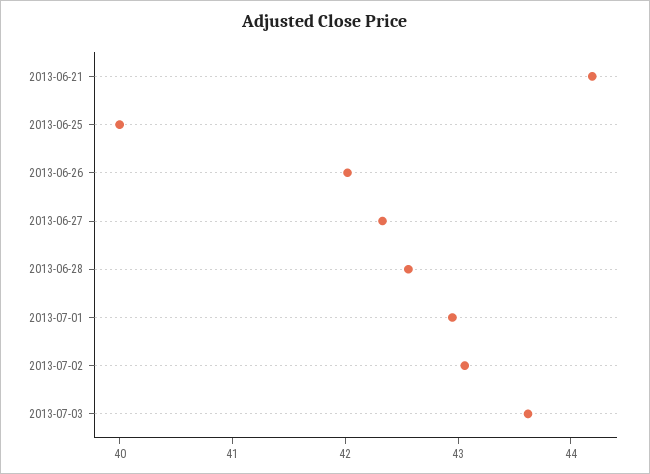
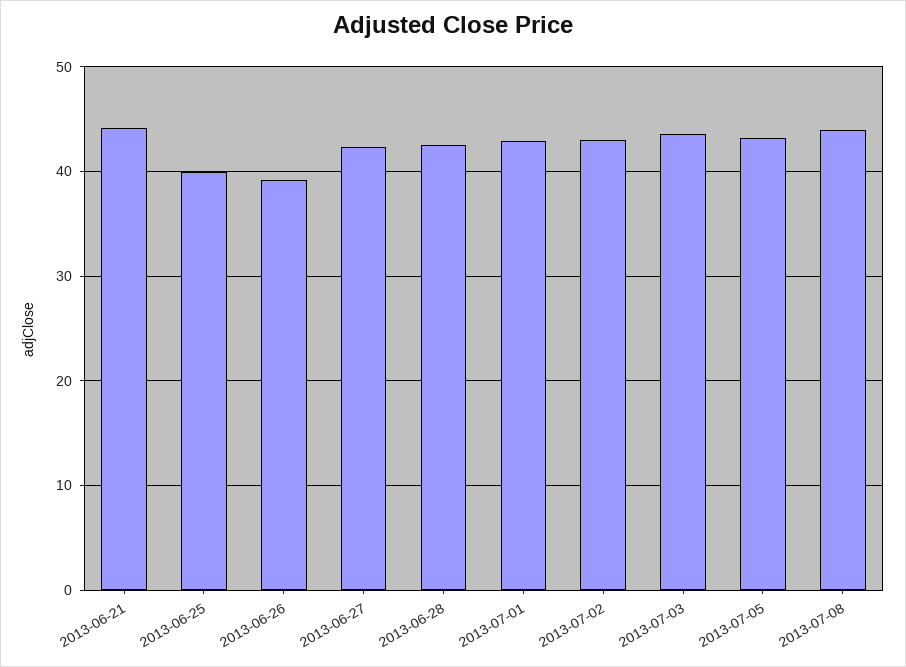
2013-06-26: 42 -> 39
2013-07-05: none -> 43
2013-07-08: none -> 44

